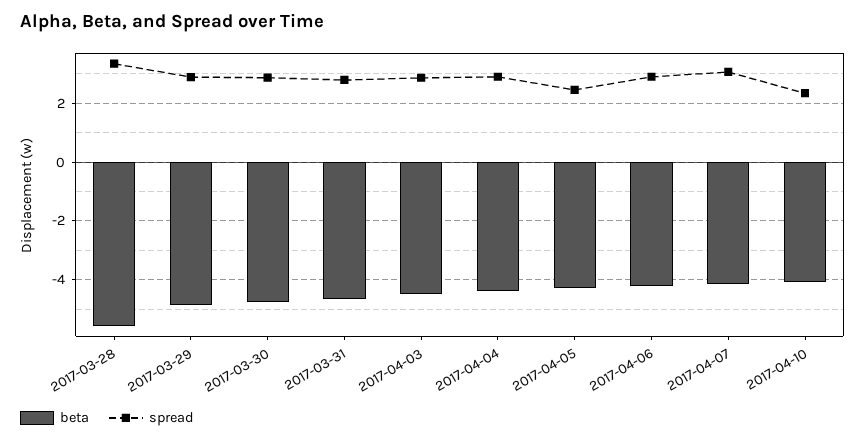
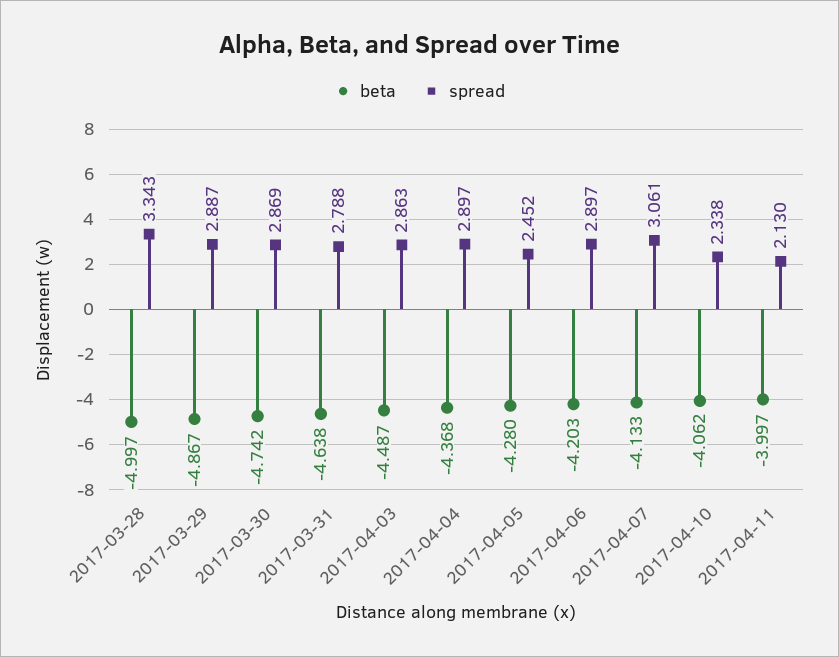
beta, 2017-03-28: -5.5 -> -4.997
beta, 2017-04-11: none -> -3.997
spread, 2017-04-11: none -> 2.13

